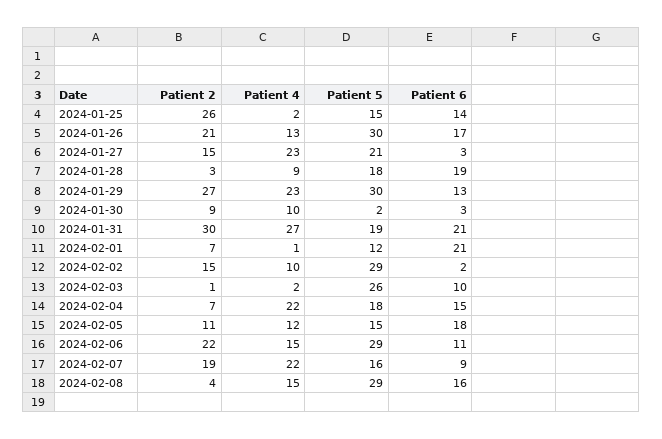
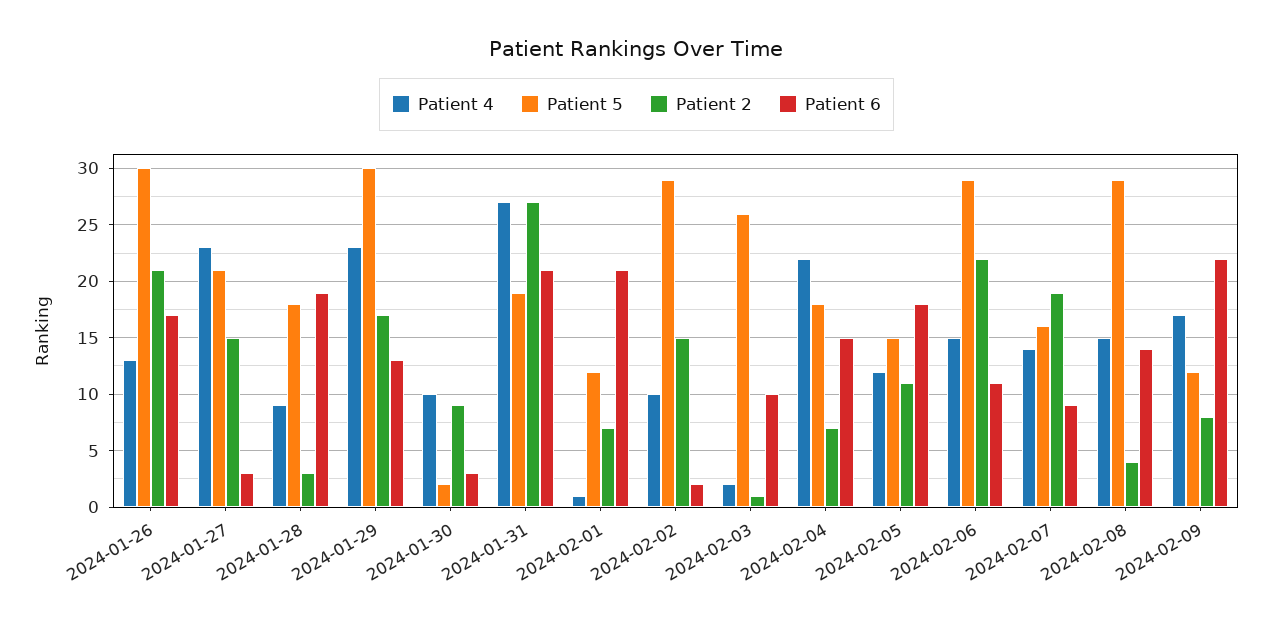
Patient 2, 2024-01-25: 26 -> none
Patient 4, 2024-01-25: 2 -> none
Patient 5, 2024-01-25: 15 -> none
Patient 6, 2024-01-25: 14 -> none
Patient 2, 2024-01-29: 27 -> 17
Patient 2, 2024-01-31: 30 -> 27
Patient 4, 2024-02-07: 22 -> 14
Patient 6, 2024-02-08: 16 -> 14
Patient 4, 2024-02-09: none -> 17
Patient 5, 2024-02-09: none -> 12
Patient 2, 2024-02-09: none -> 8
Patient 6, 2024-02-09: none -> 22

